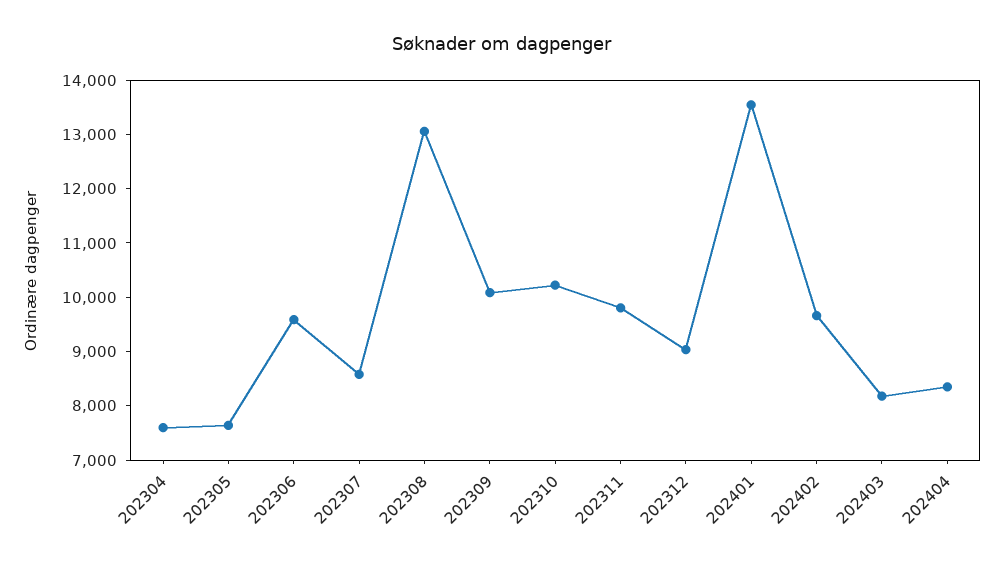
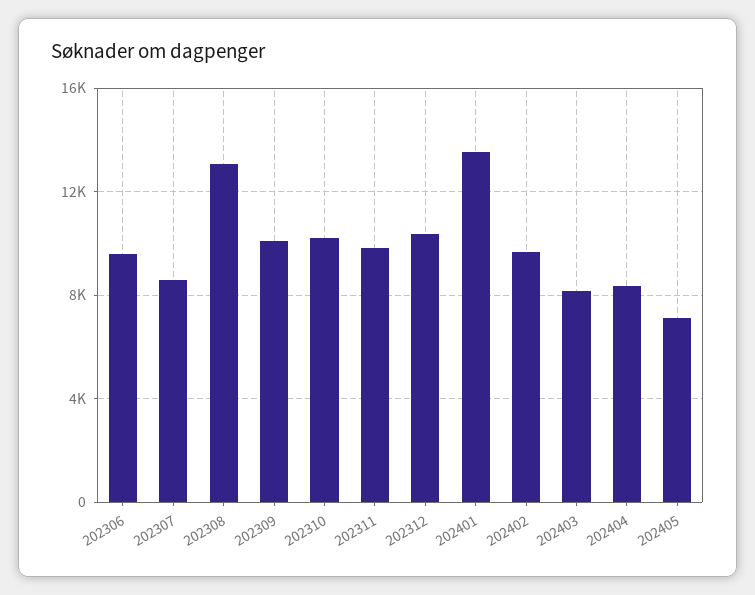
202304: 7600 -> none
202305: 7600 -> none
202312: 9000 -> 10500
202405: none -> 7000

